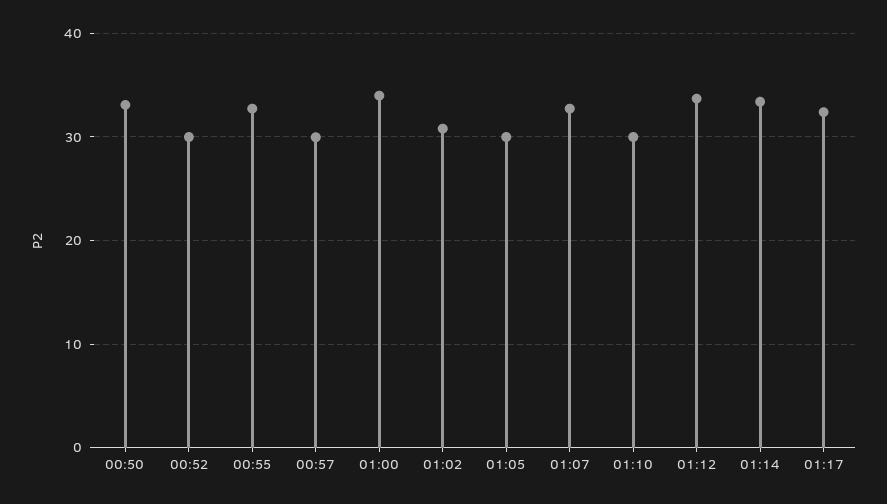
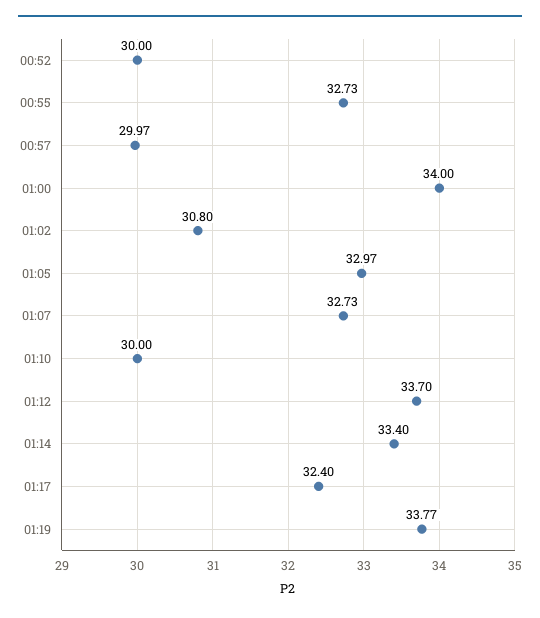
00:50: 33 -> none
01:05: 30 -> 32.97
01:19: none -> 33.77

